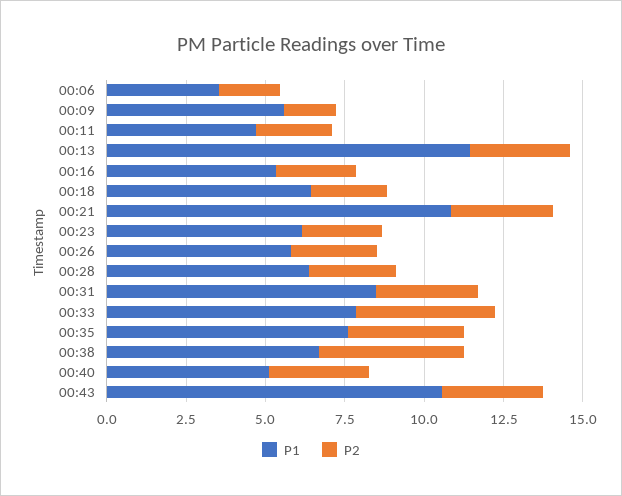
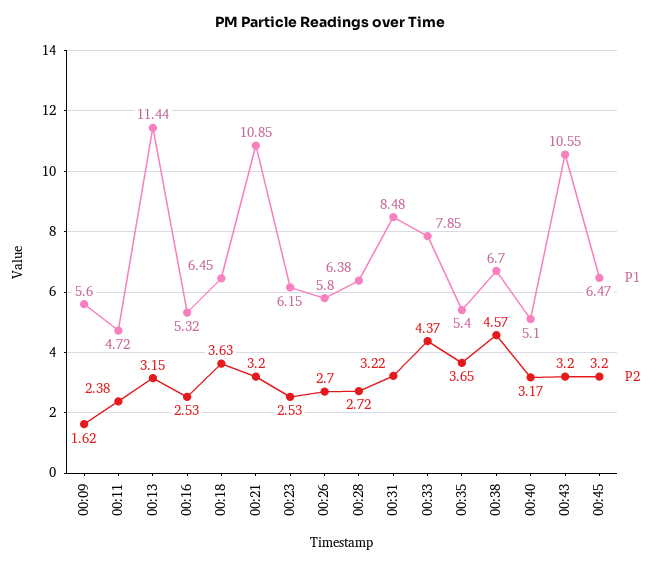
P1, 00:06: 3.5 -> none
P2, 00:06: 2 -> none
P2, 00:18: 2.5 -> 3.63
P1, 00:35: 7.5 -> 5.4
P1, 00:45: none -> 6.47
P2, 00:45: none -> 3.2

